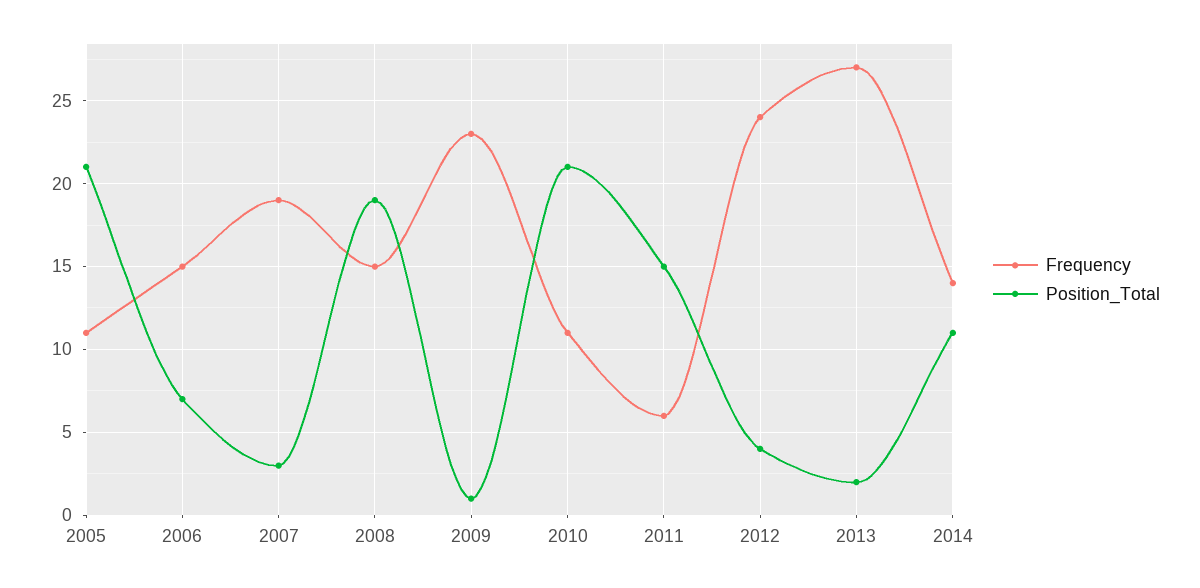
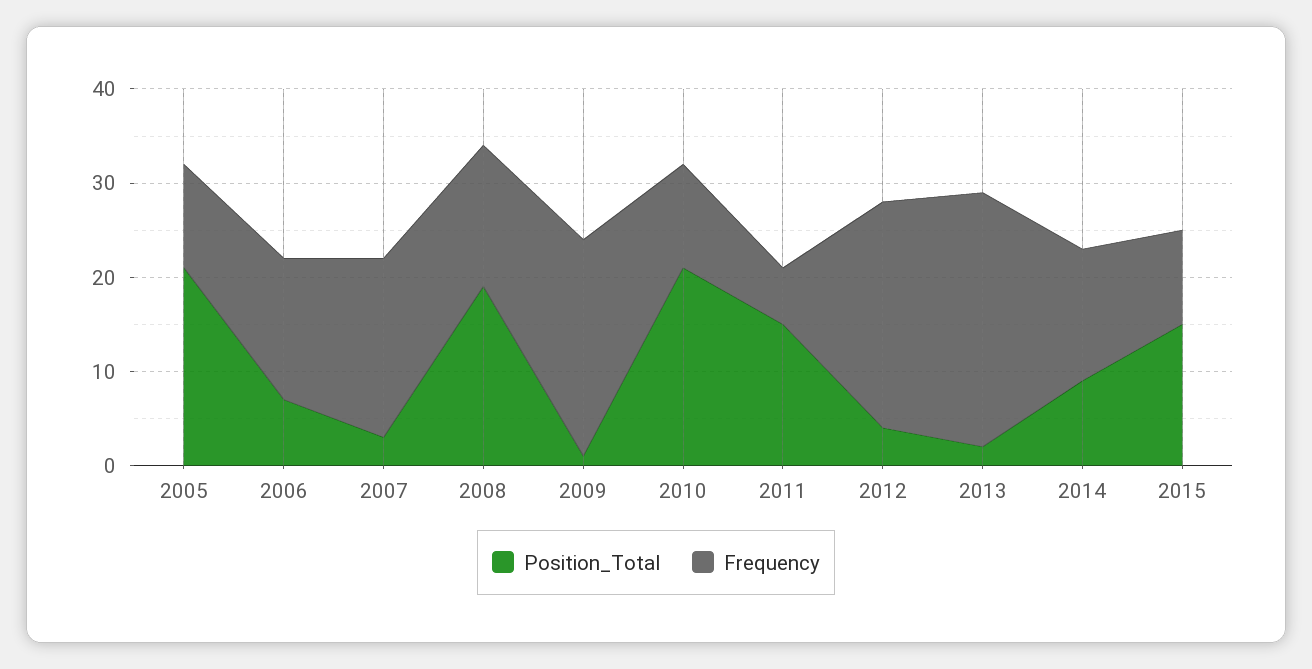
Position_Total, 2014: 11 -> 9
Position_Total, 2015: none -> 15
Frequency, 2015: none -> 10

